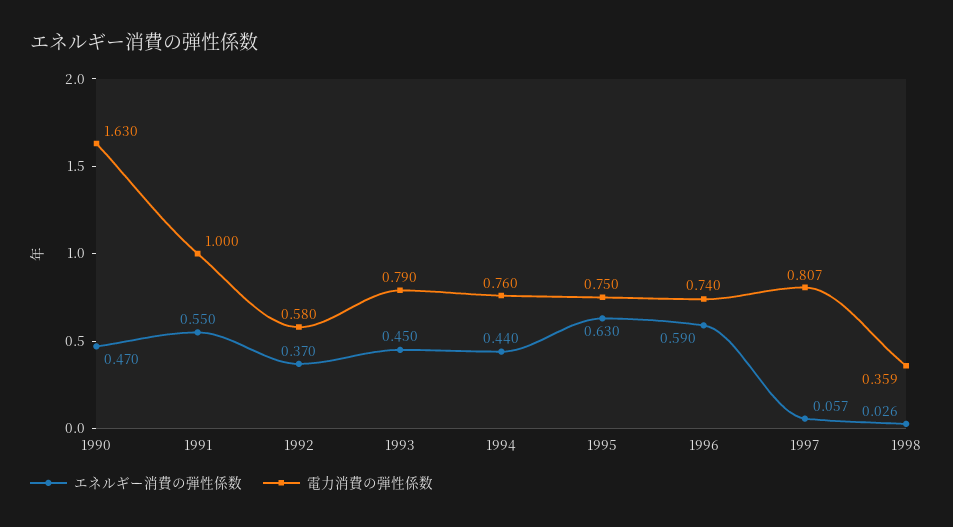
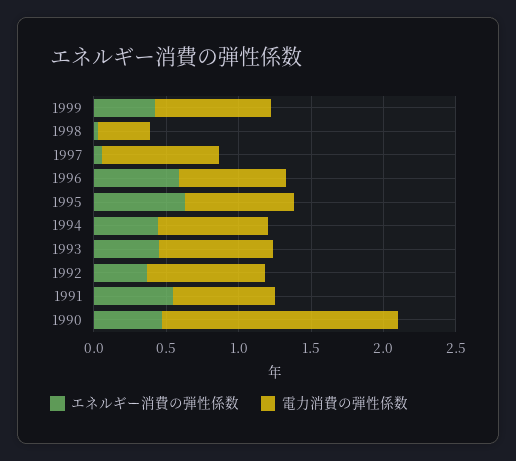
電力消費の弾性係数, 1991: 1 -> 0.7
電力消費の弾性係数, 1992: 0.58 -> 0.8
エネルギー消費の弾性係数, 1999: none -> 0.4
電力消費の弾性係数, 1999: none -> 0.8

